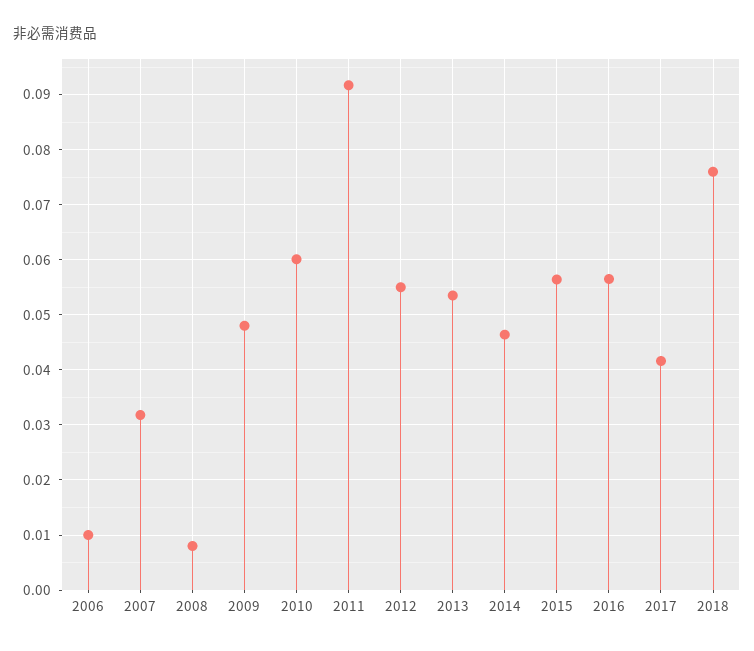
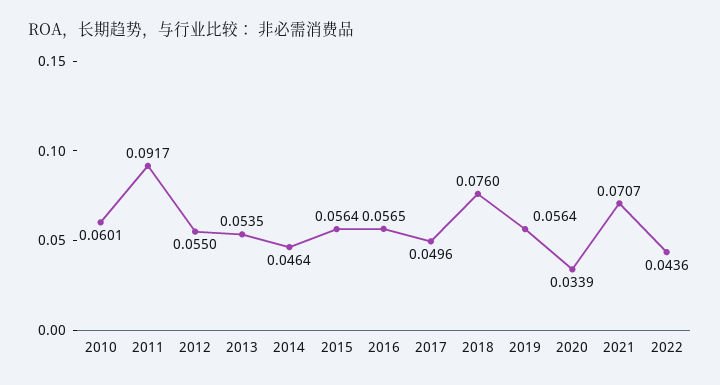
2006: 0.01 -> none
2007: 0.032 -> none
2008: 0.008 -> none
2009: 0.048 -> none
2017: 0.042 -> 0.0496
2019: none -> 0.0564
2020: none -> 0.0339
2021: none -> 0.0707
2022: none -> 0.0436

